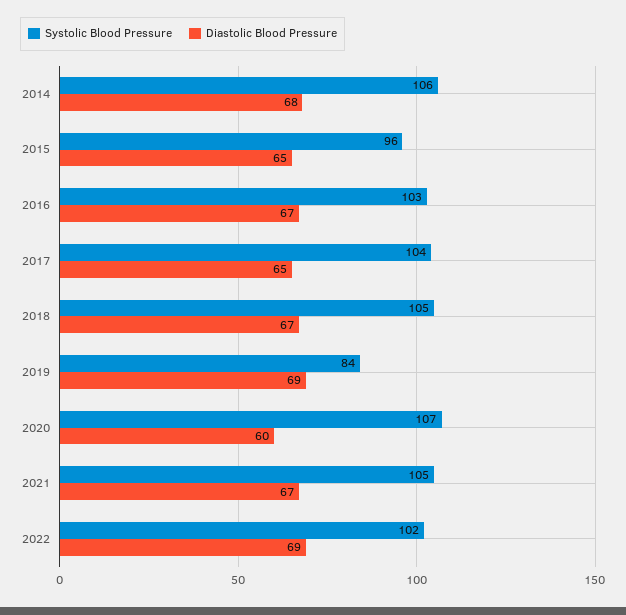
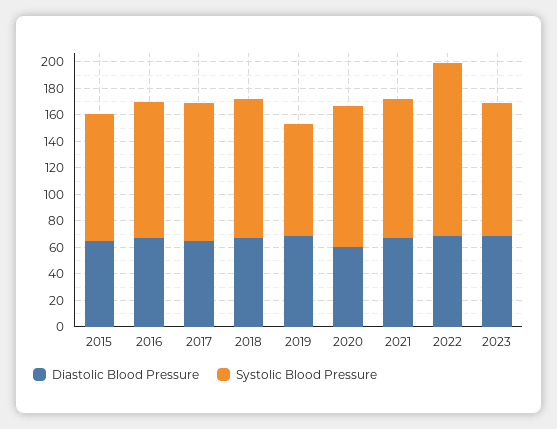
Systolic Blood Pressure, 2014: 106 -> none
Diastolic Blood Pressure, 2014: 68 -> none
Systolic Blood Pressure, 2022: 102 -> 130
Diastolic Blood Pressure, 2023: none -> 70
Systolic Blood Pressure, 2023: none -> 100

